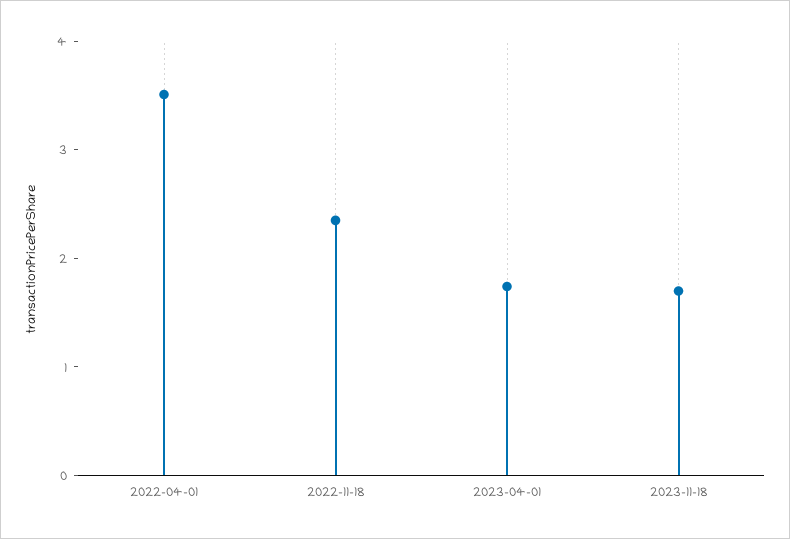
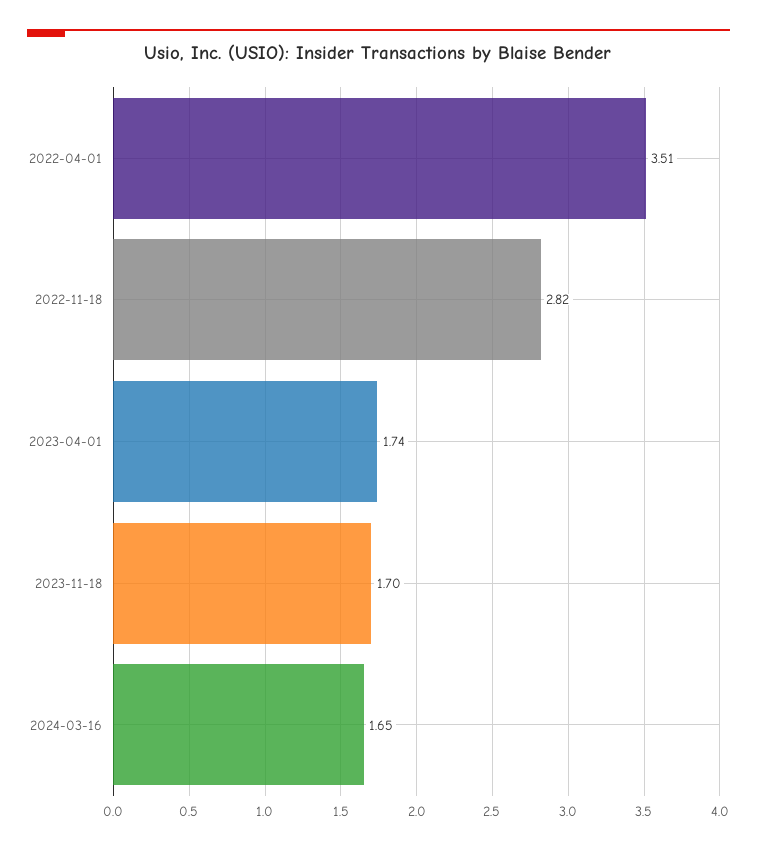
2022-11-18: 2.4 -> 2.82
2024-03-16: none -> 1.65

